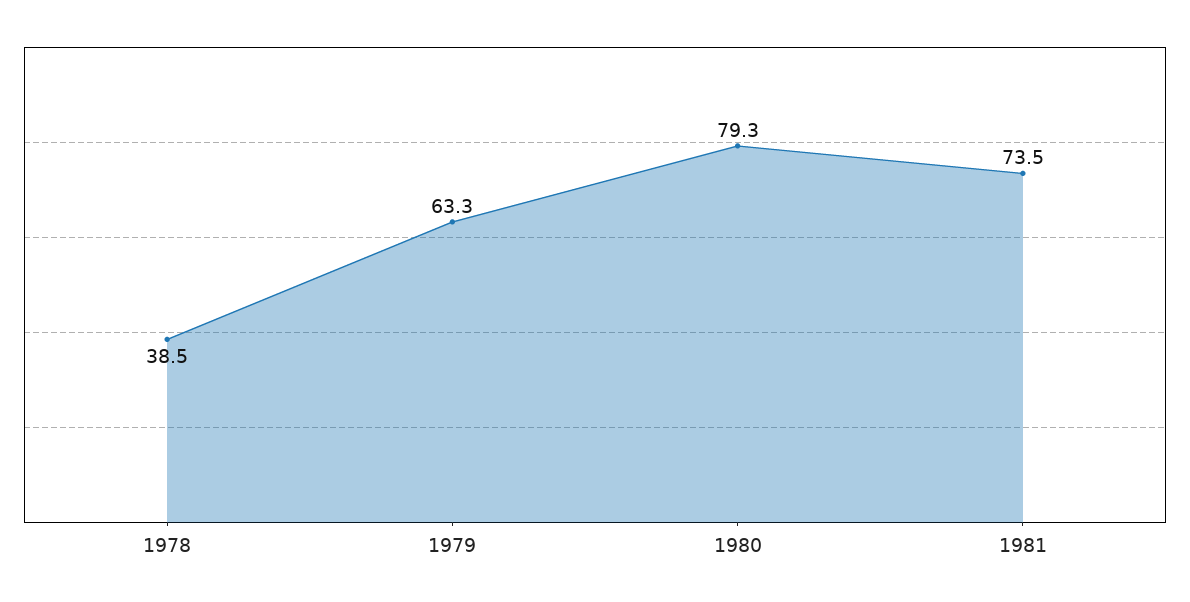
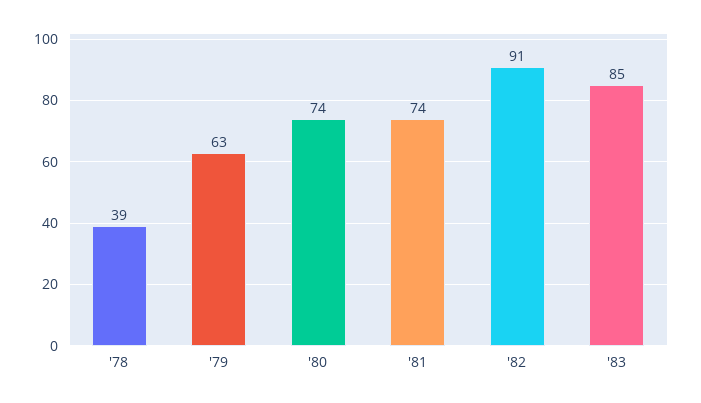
1980: 79.3 -> 74
'82: none -> 91
'83: none -> 85

